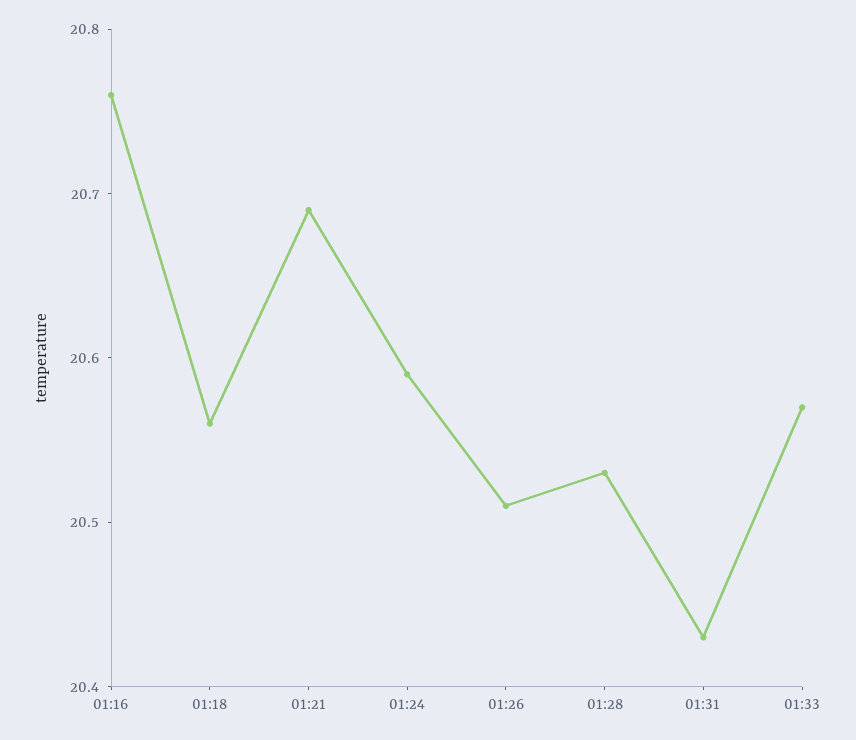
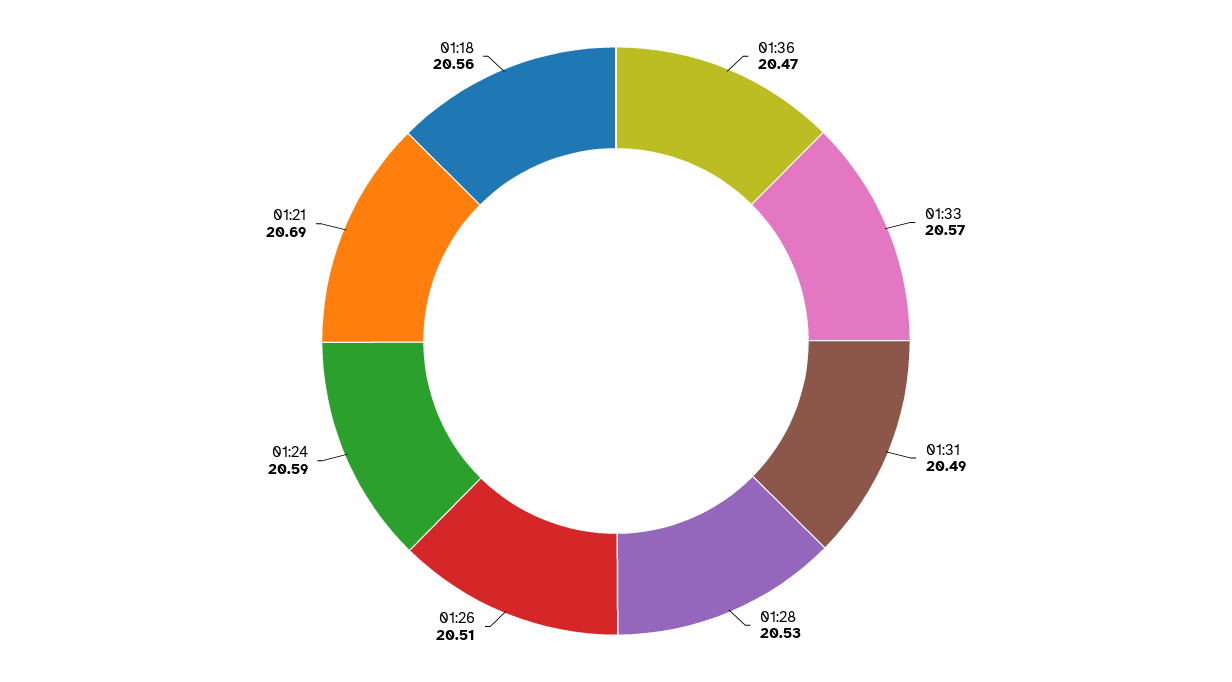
01:16: 20.76 -> none
01:31: 20.43 -> 20.49
01:36: none -> 20.47

